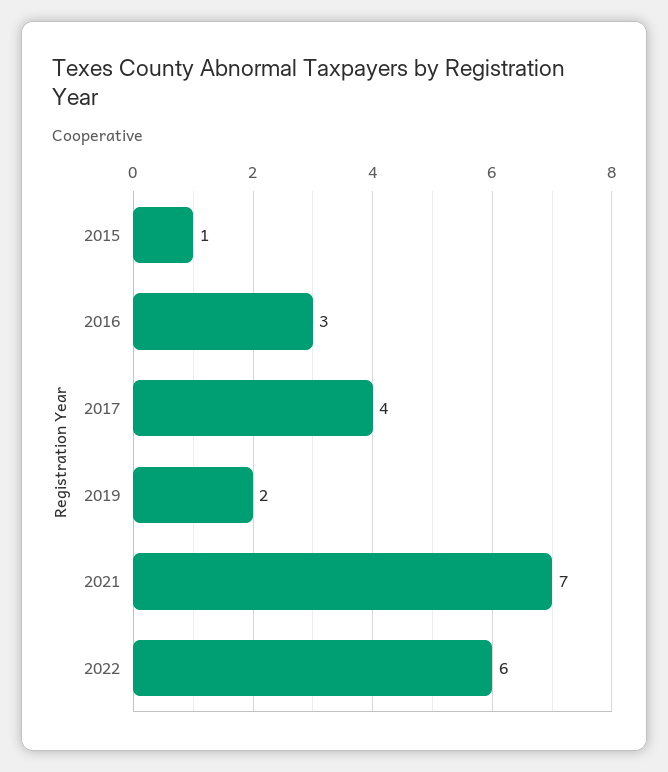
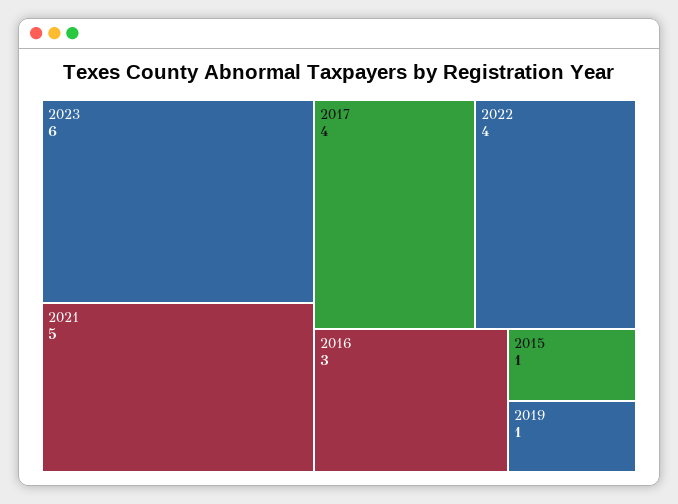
2019: 2 -> 1
2021: 7 -> 5
2022: 6 -> 4
2023: none -> 6

